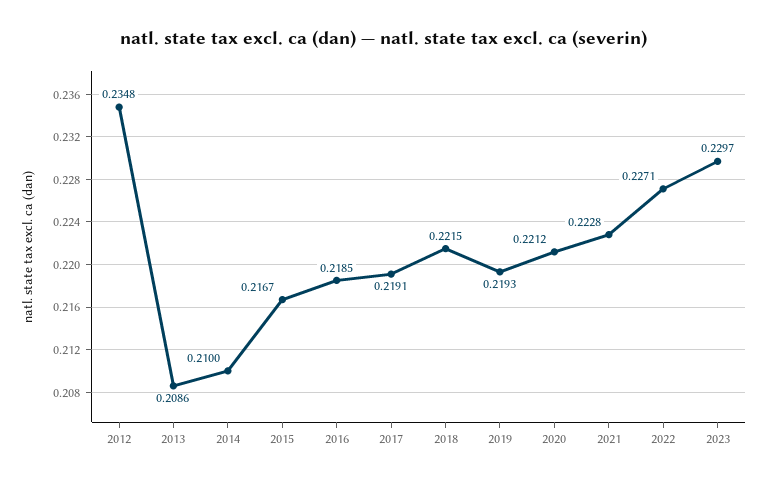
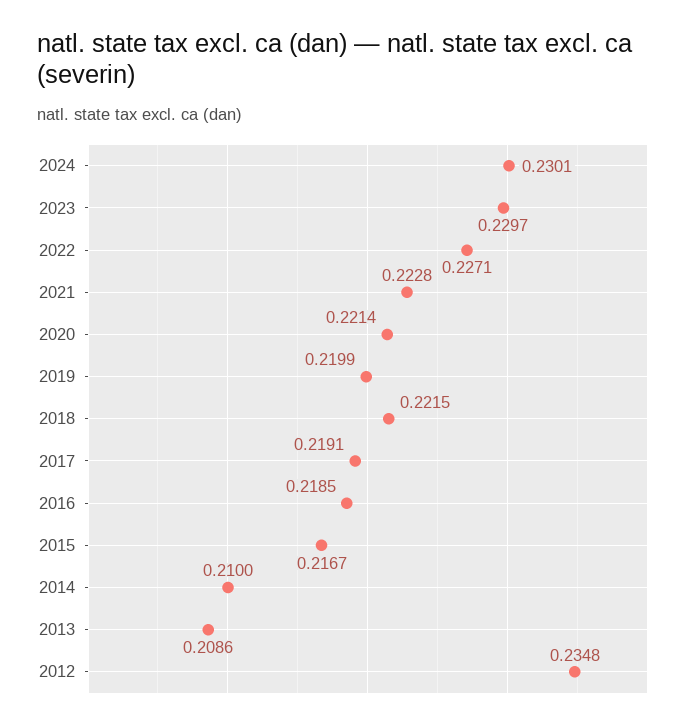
2019: 0.2193 -> 0.2199
2020: 0.2212 -> 0.2214
2024: none -> 0.2301

